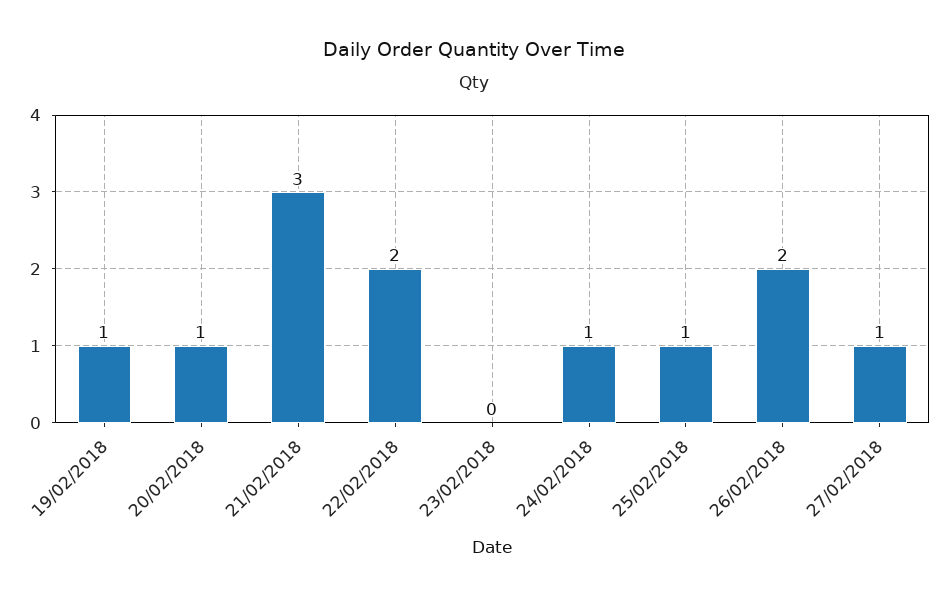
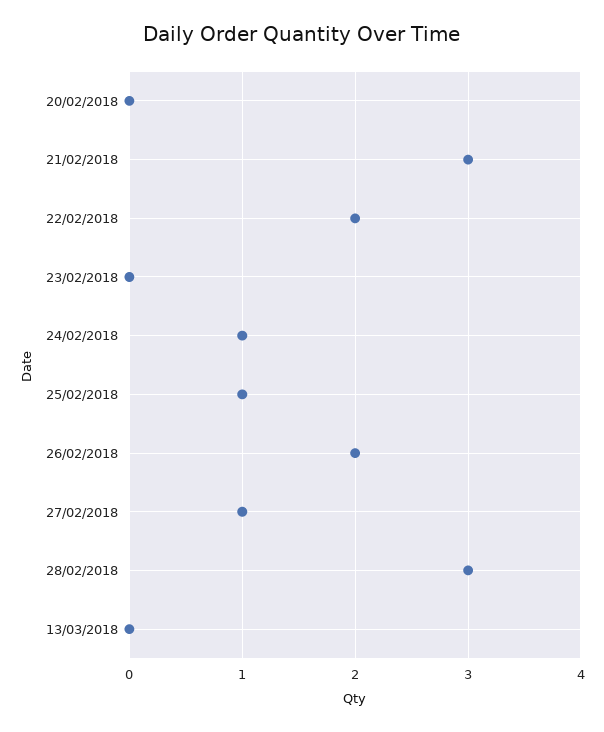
19/02/2018: 1 -> none
20/02/2018: 1 -> 0
28/02/2018: none -> 3
13/03/2018: none -> 0

